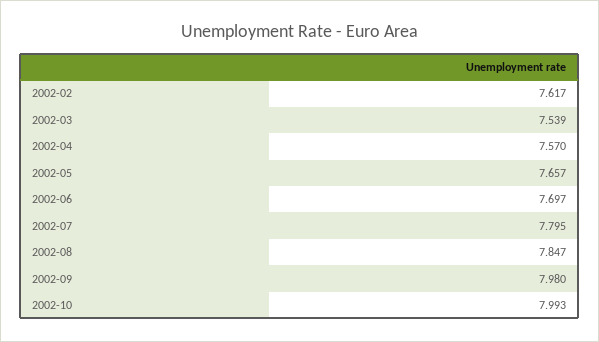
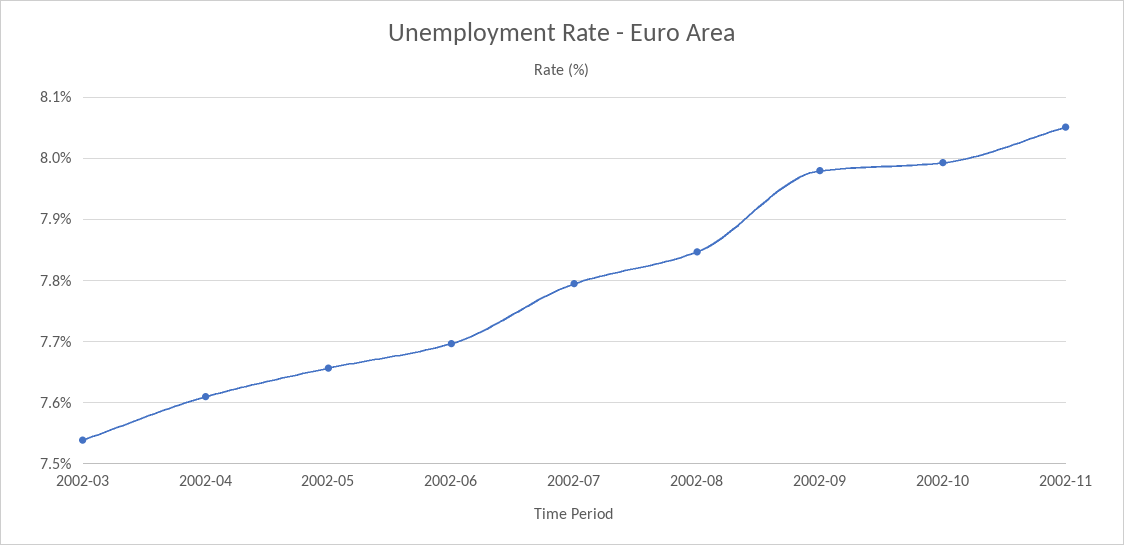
2002-02: 7.617 -> none
2002-04: 7.57 -> 7.61
2002-11: none -> 8.05

